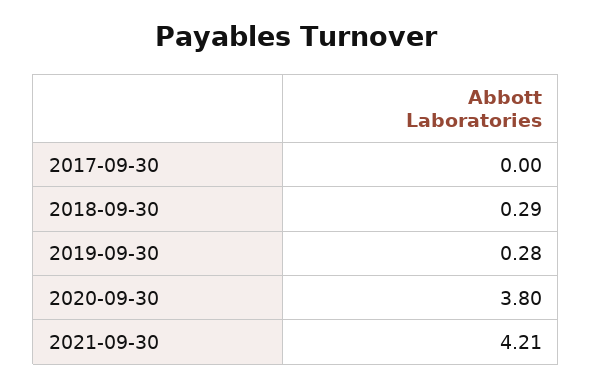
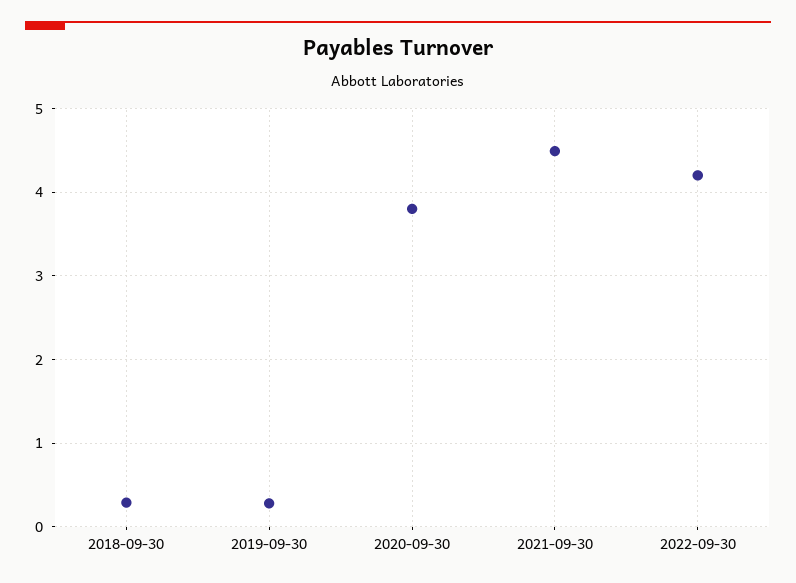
2017-09-30: 0 -> none
2021-09-30: 4.21 -> 4.5
2022-09-30: none -> 4.2

